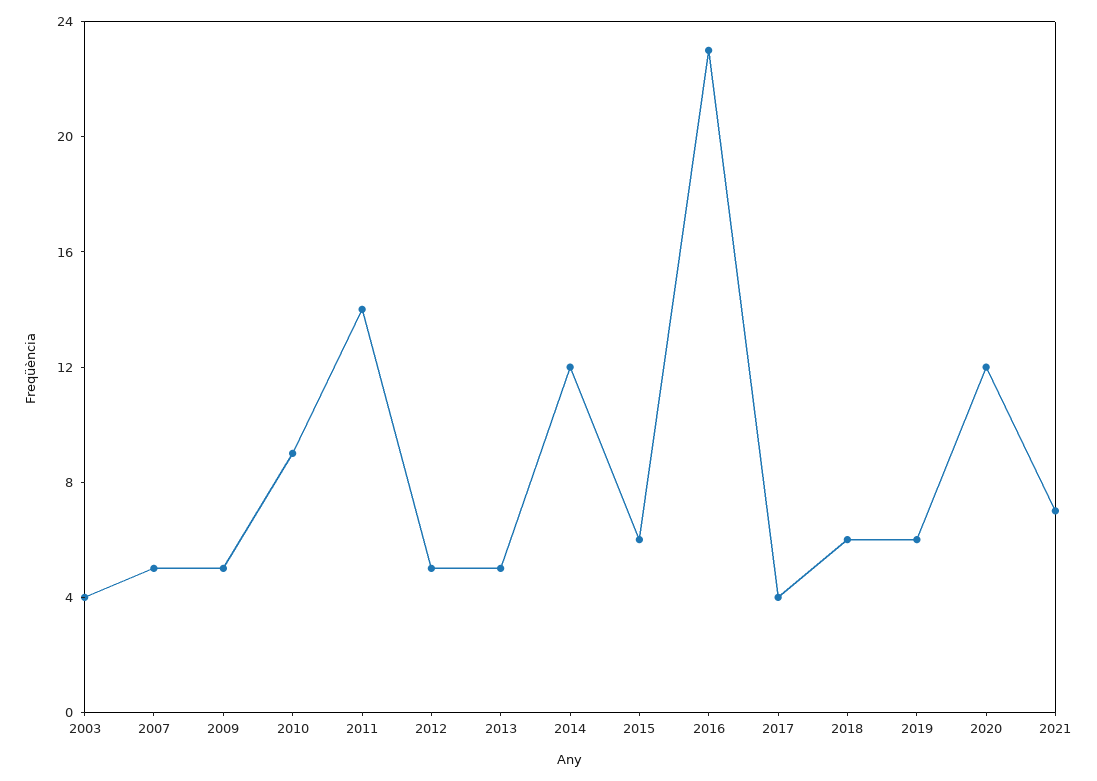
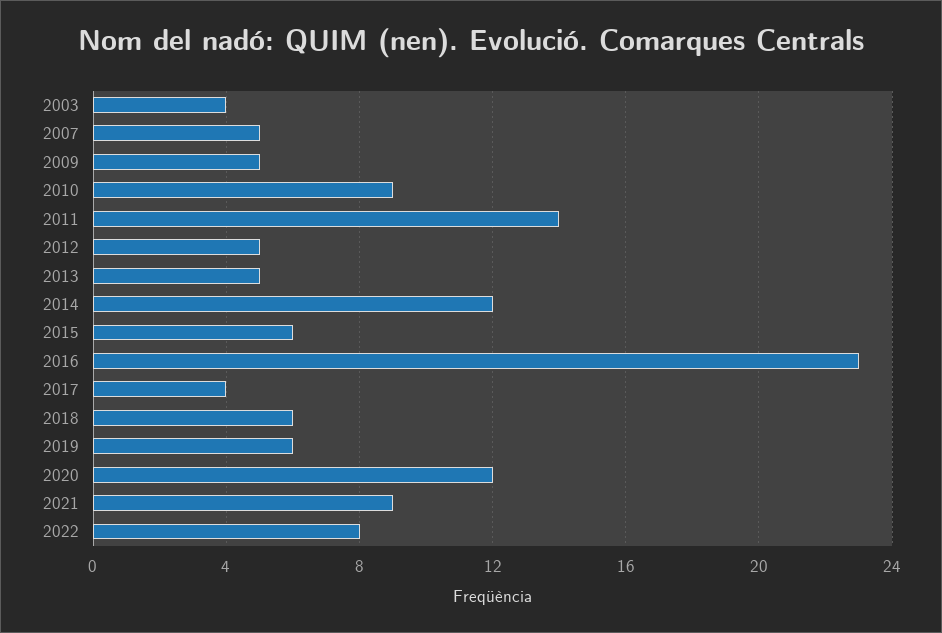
2021: 7 -> 9
2022: none -> 8

